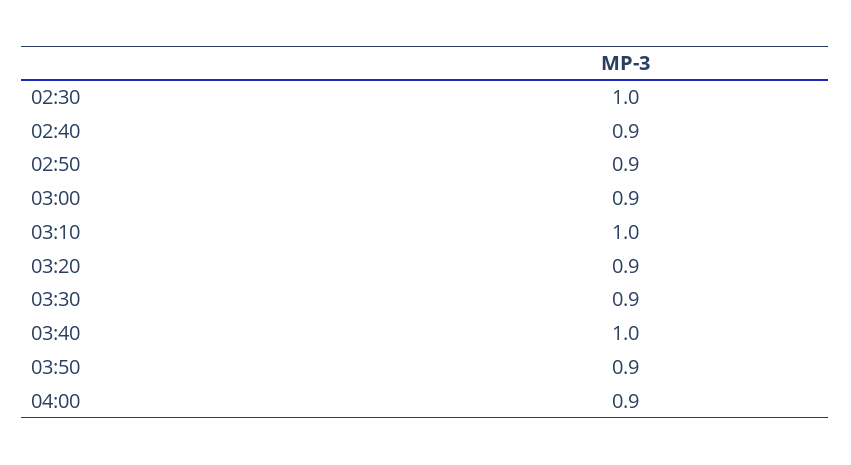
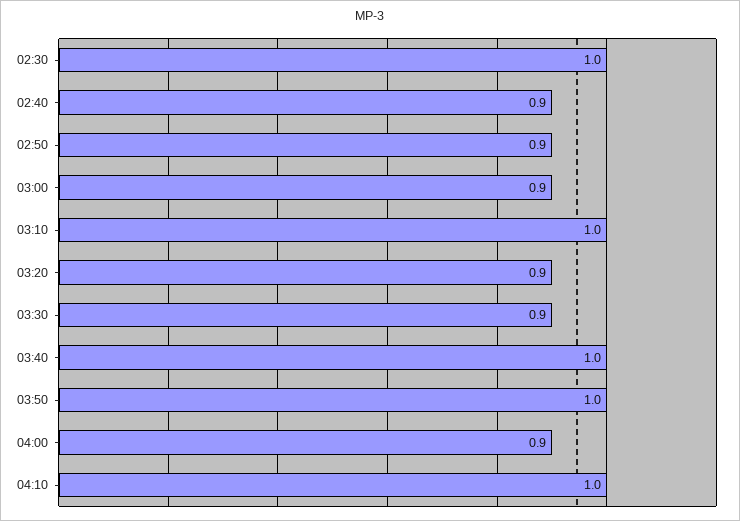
03:50: 0.9 -> 1
04:10: none -> 1

